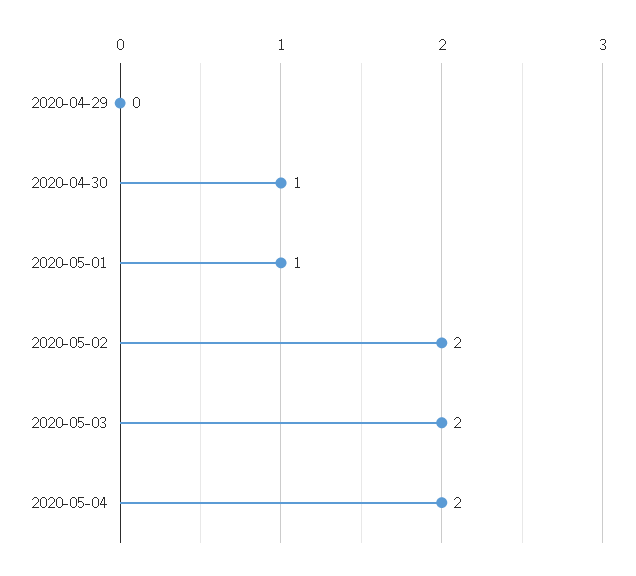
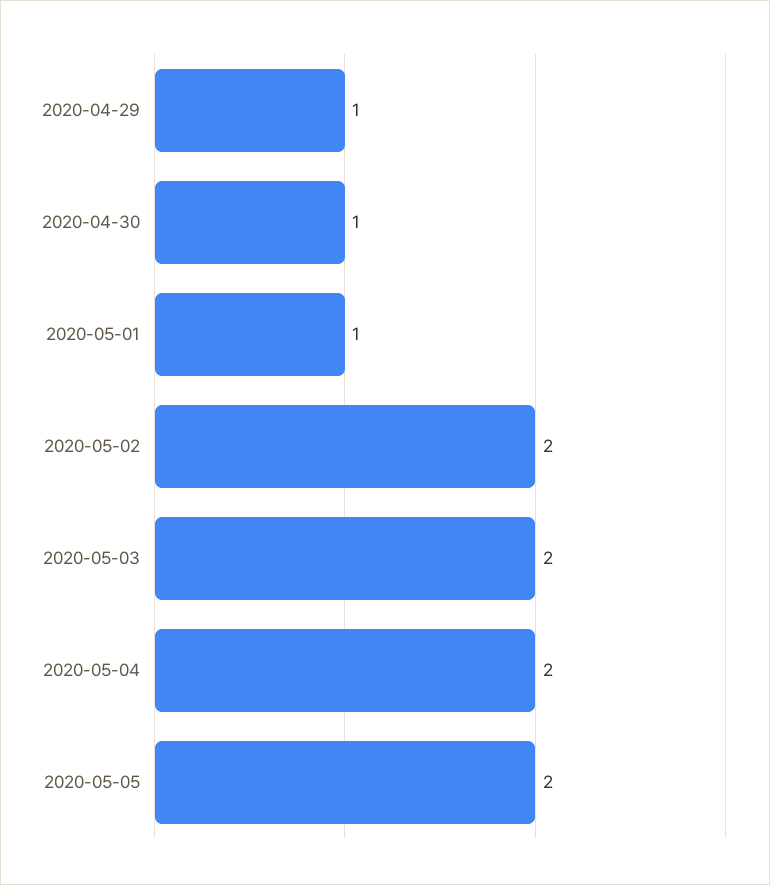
2020-04-29: 0 -> 1
2020-05-05: none -> 2

